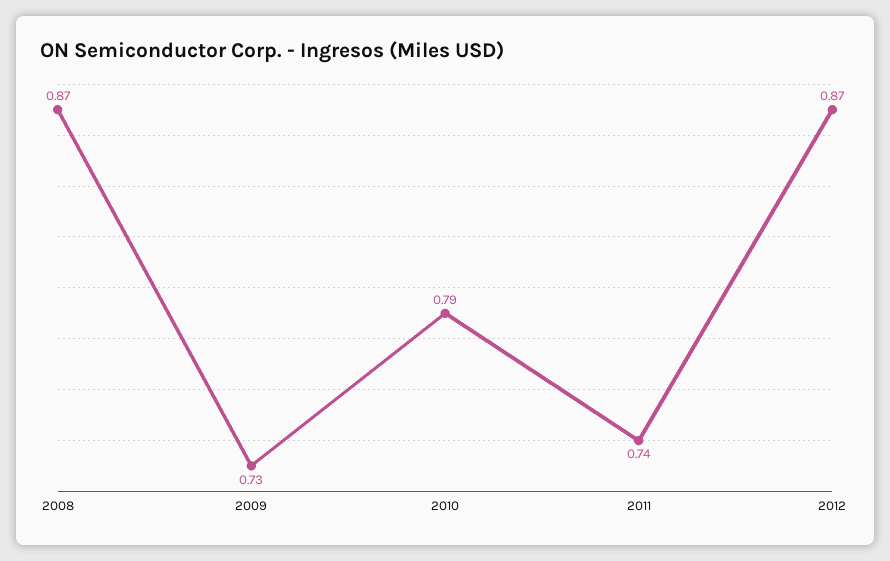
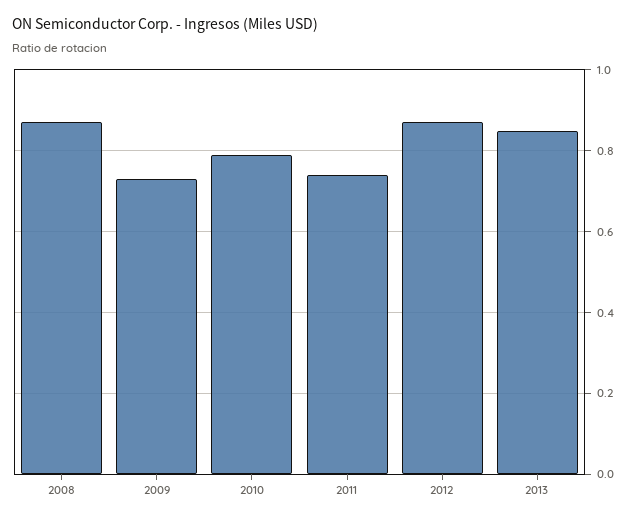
2013: none -> 0.85

